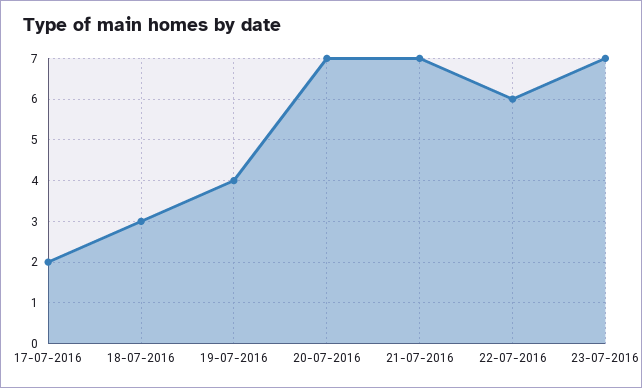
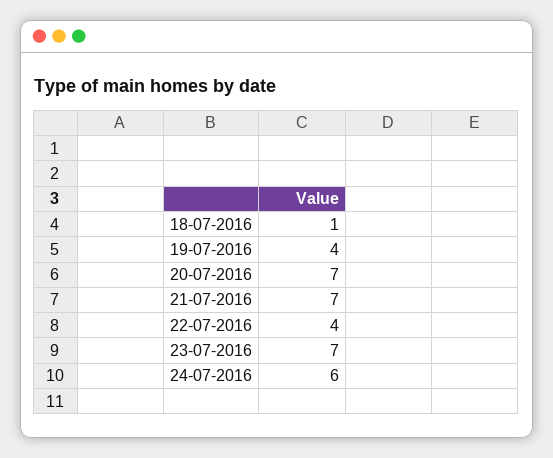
17-07-2016: 2 -> none
18-07-2016: 3 -> 1
22-07-2016: 6 -> 4
24-07-2016: none -> 6

